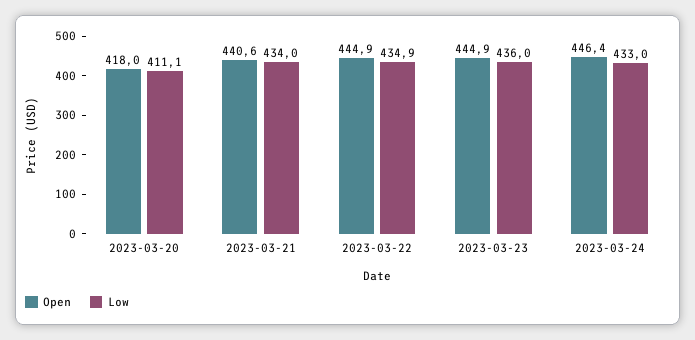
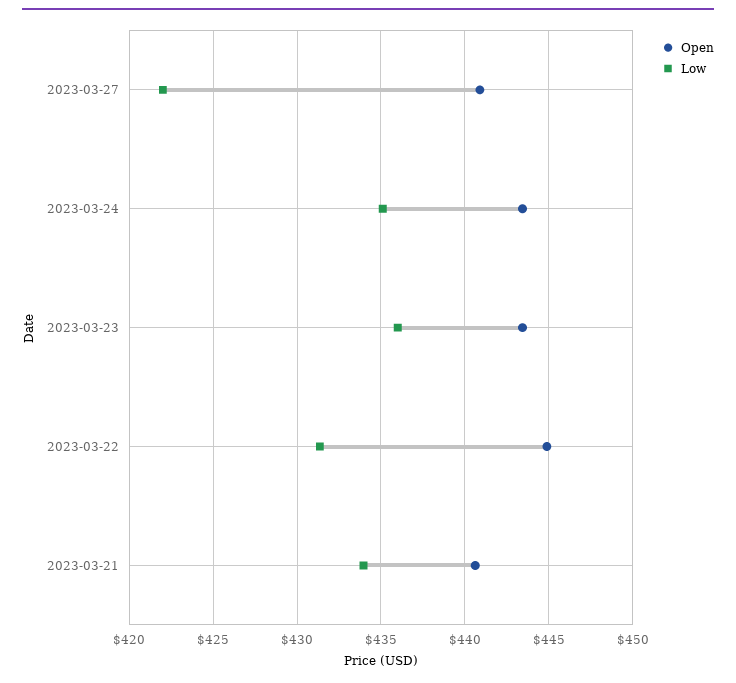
Open, 2023-03-20: 418 -> none
Low, 2023-03-20: 411.1 -> none
Low, 2023-03-22: 434.9 -> 431.5
Open, 2023-03-23: 444.9 -> 443.5
Open, 2023-03-24: 446.4 -> 443.5
Low, 2023-03-24: 433 -> 435
Open, 2023-03-27: none -> 441
Low, 2023-03-27: none -> 422

